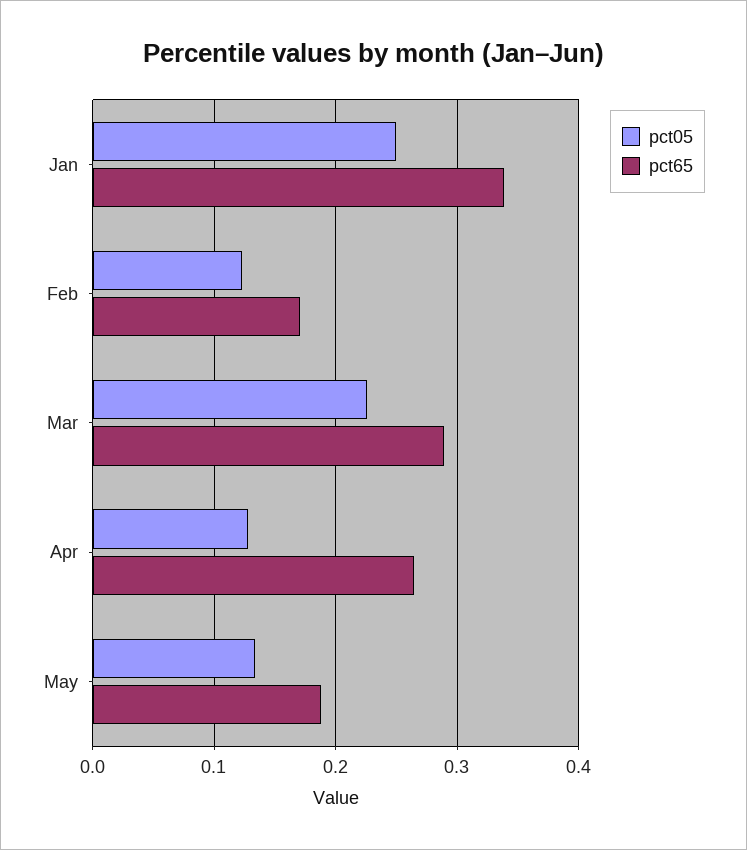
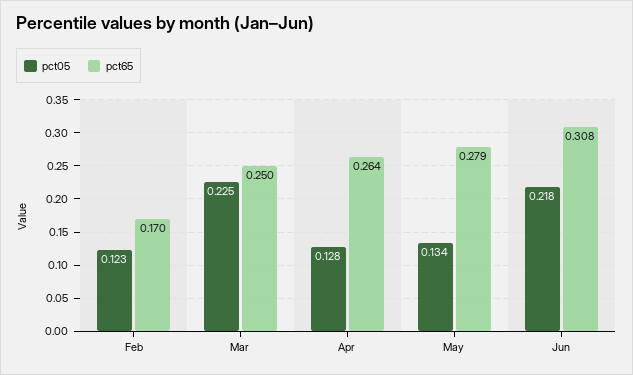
pct05, Jan: 0.25 -> none
pct65, Jan: 0.34 -> none
pct65, Mar: 0.29 -> 0.25
pct65, May: 0.19 -> 0.279
pct05, Jun: none -> 0.218
pct65, Jun: none -> 0.308

